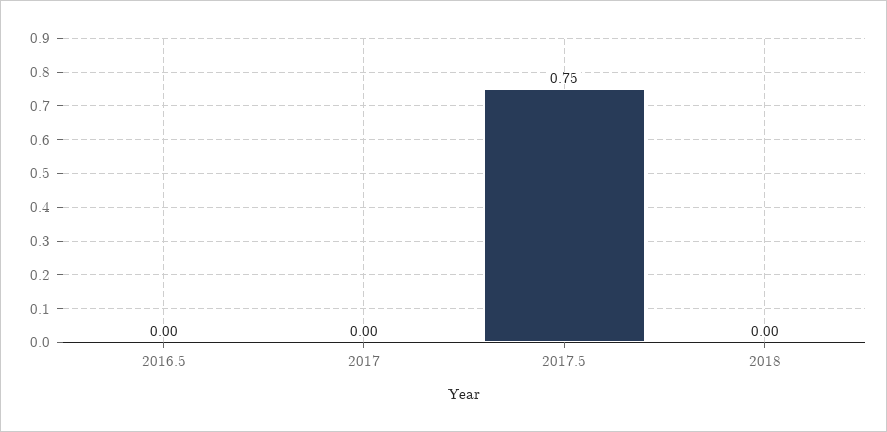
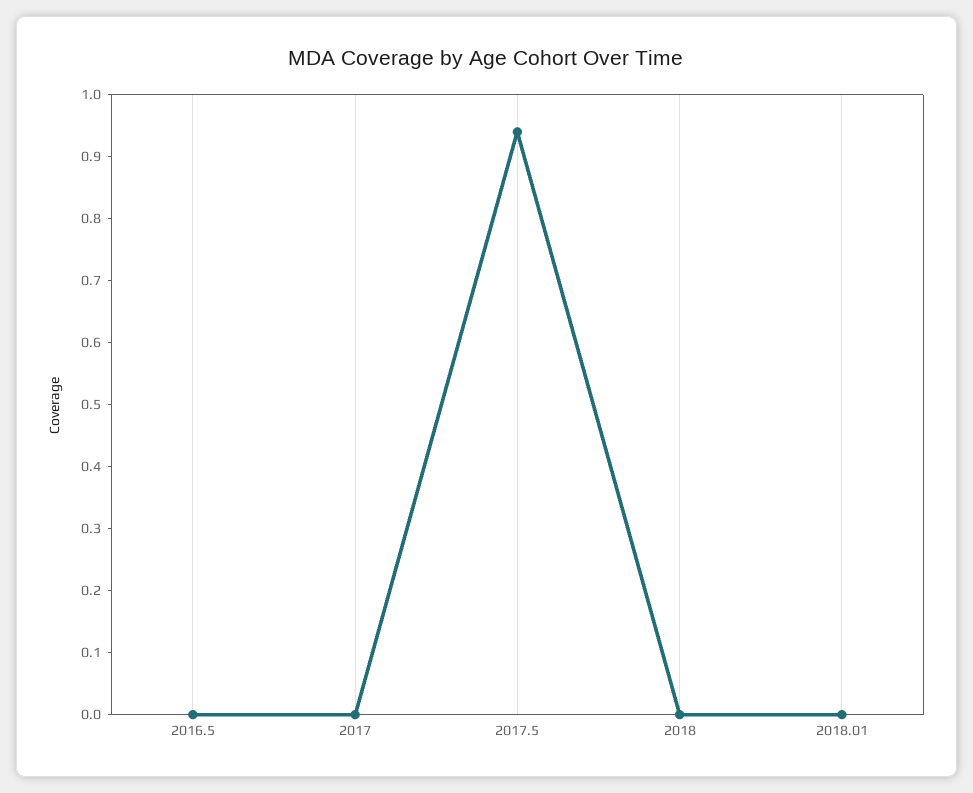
2017.5: 0.75 -> 0.95
2018.01: none -> 0

